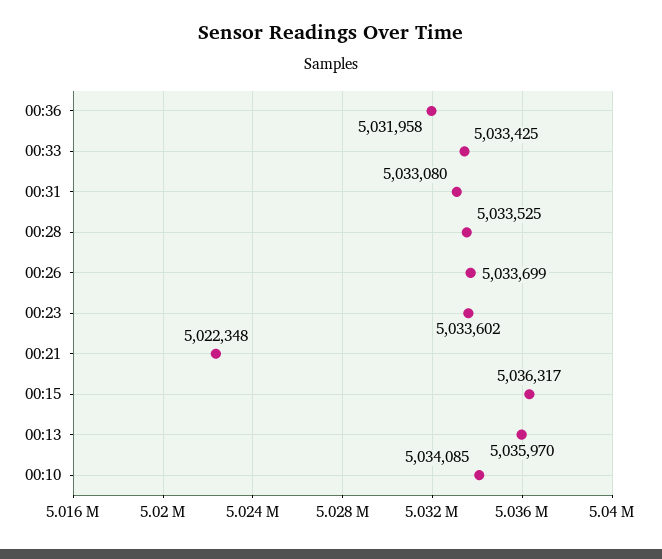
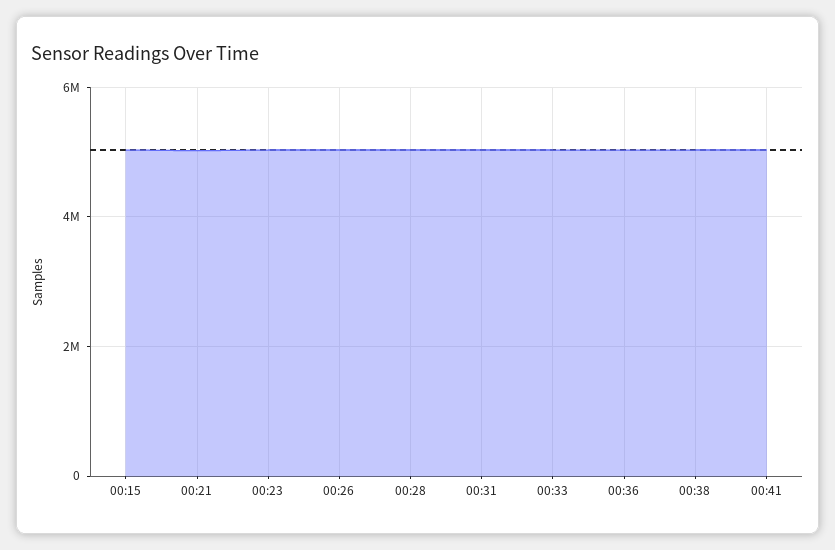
00:13: 5035970 -> none
00:10: 5034085 -> none
00:38: none -> 5000000
00:41: none -> 5000000

